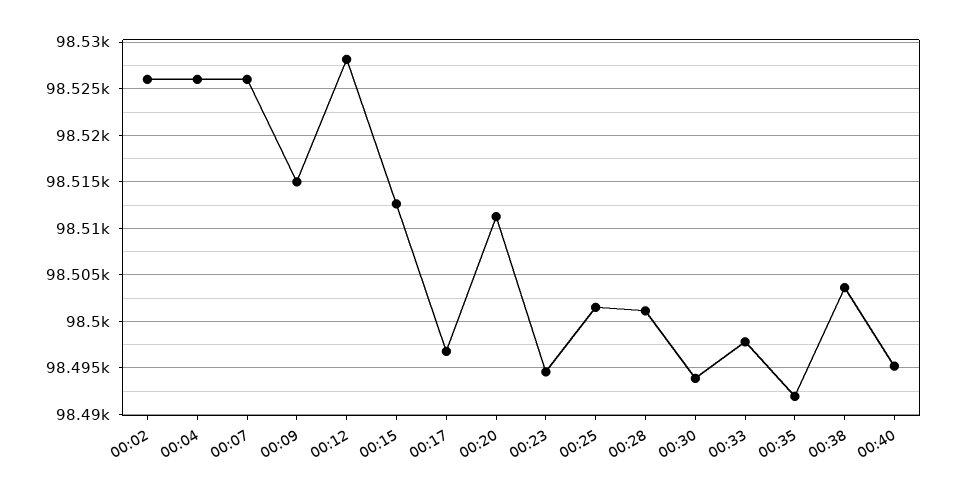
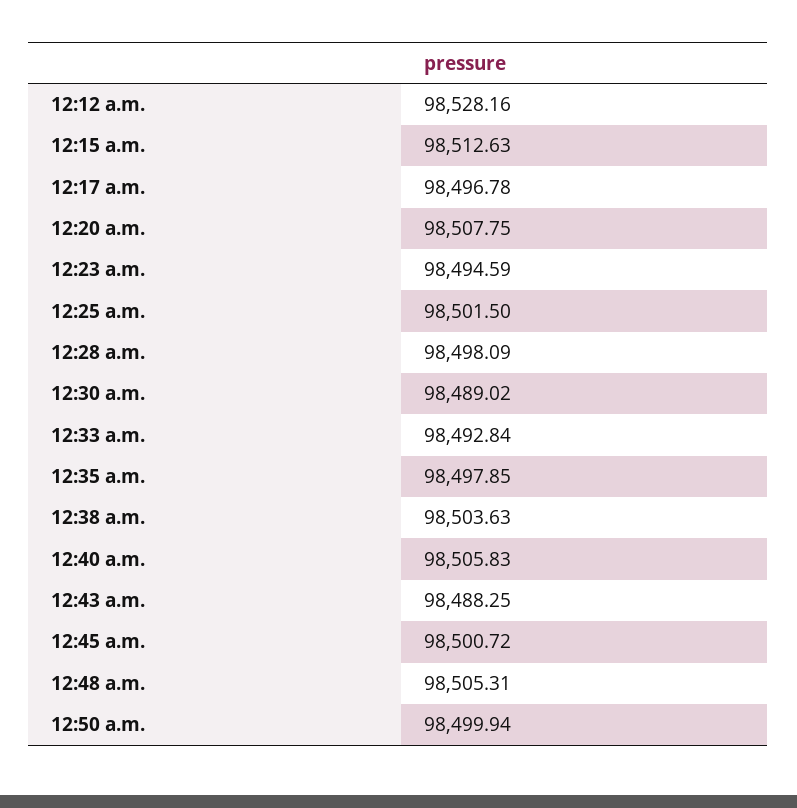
00:02: 98526 -> none
00:04: 98526 -> none
00:07: 98526 -> none
00:09: 98515 -> none
00:20: 98511 -> 98507.75
00:28: 98501 -> 98498.09
00:30: 98494 -> 98489.02
00:33: 98498 -> 98492.84
00:35: 98492 -> 98497.85
00:40: 98495 -> 98505.83
12:43 a.m.: none -> 98488.25
12:45 a.m.: none -> 98500.72
12:48 a.m.: none -> 98505.31
12:50 a.m.: none -> 98499.94

